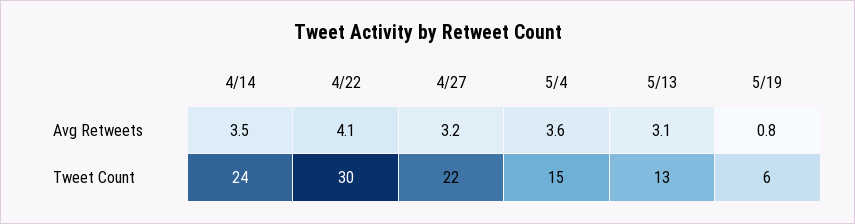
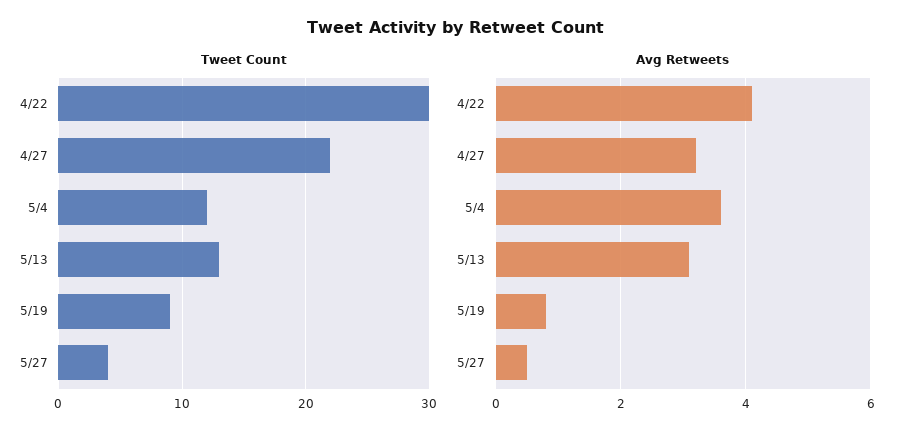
Avg Retweets, 4/14: 3.5 -> none
Tweet Count, 4/14: 24 -> none
Tweet Count, 5/4: 15 -> 12
Tweet Count, 5/19: 6 -> 9
Tweet Count, 5/27: none -> 4
Avg Retweets, 5/27: none -> 0.5

